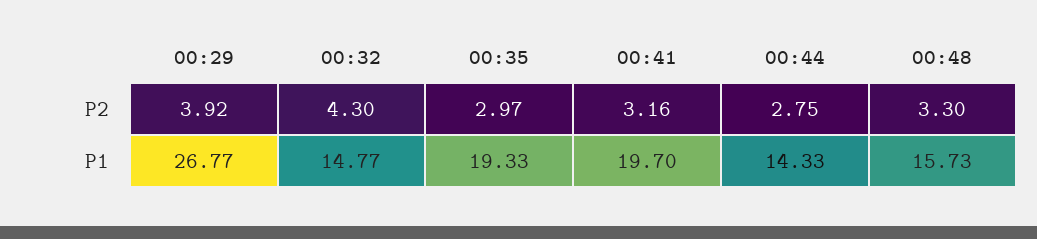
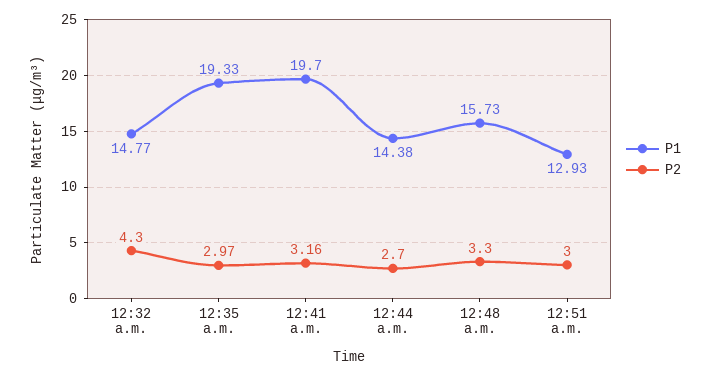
P2, 00:29: 3.92 -> none
P2, 00:44: 2.75 -> 2.7
P1, 00:29: 26.77 -> none
P1, 00:44: 14.33 -> 14.38
P1, 12:51 a.m.: none -> 12.93
P2, 12:51 a.m.: none -> 3

